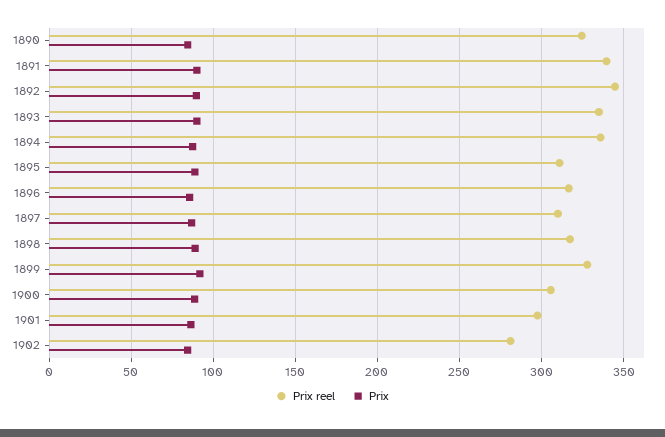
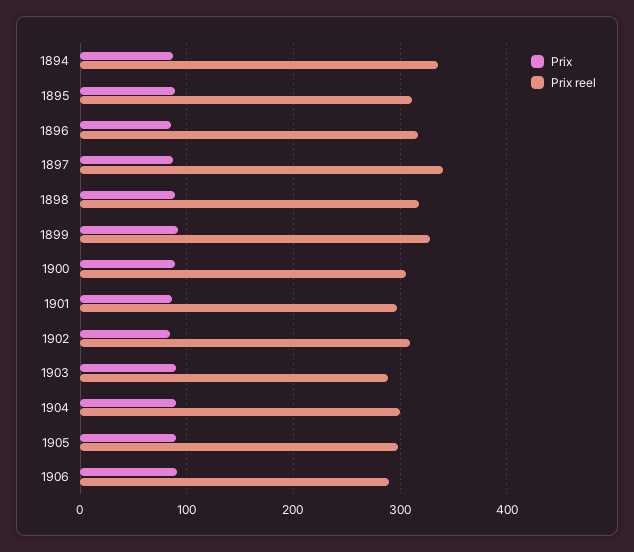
Prix reel, 1890: 325 -> none
Prix, 1890: 85 -> none
Prix reel, 1891: 340 -> none
Prix, 1891: 90 -> none
Prix reel, 1892: 345 -> none
Prix, 1892: 90 -> none
Prix reel, 1893: 335 -> none
Prix, 1893: 90 -> none
Prix reel, 1897: 310 -> 340
Prix reel, 1902: 280 -> 310
Prix, 1903: none -> 90
Prix reel, 1903: none -> 290
Prix, 1904: none -> 90
Prix reel, 1904: none -> 300
Prix, 1905: none -> 90
Prix reel, 1905: none -> 300
Prix, 1906: none -> 90
Prix reel, 1906: none -> 290

